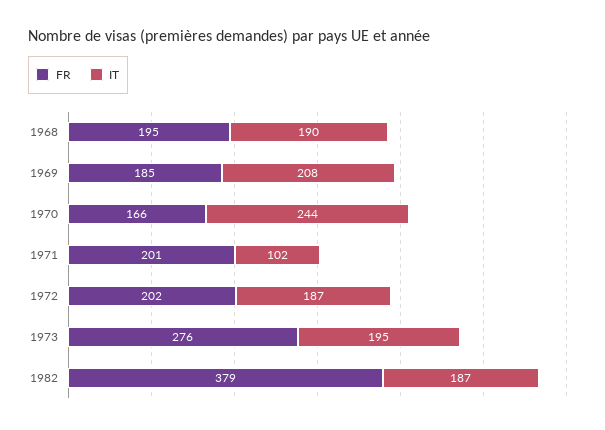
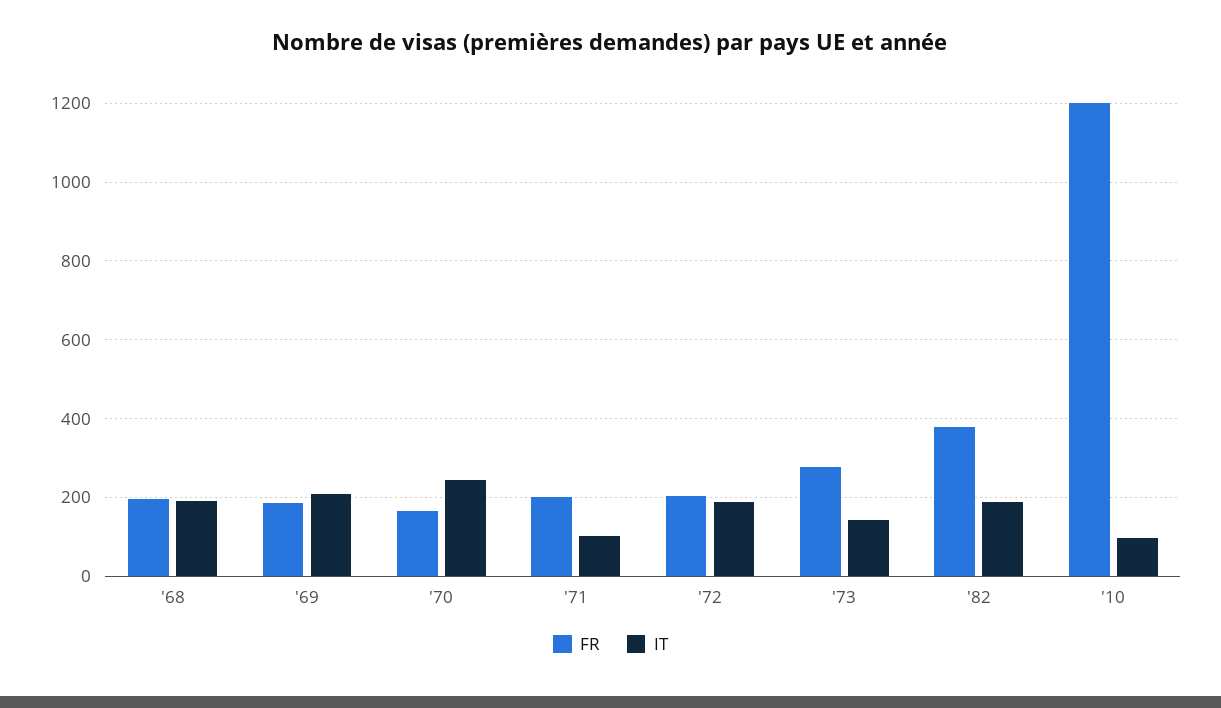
IT, 1973: 195 -> 140
FR, '10: none -> 1200
IT, '10: none -> 100

